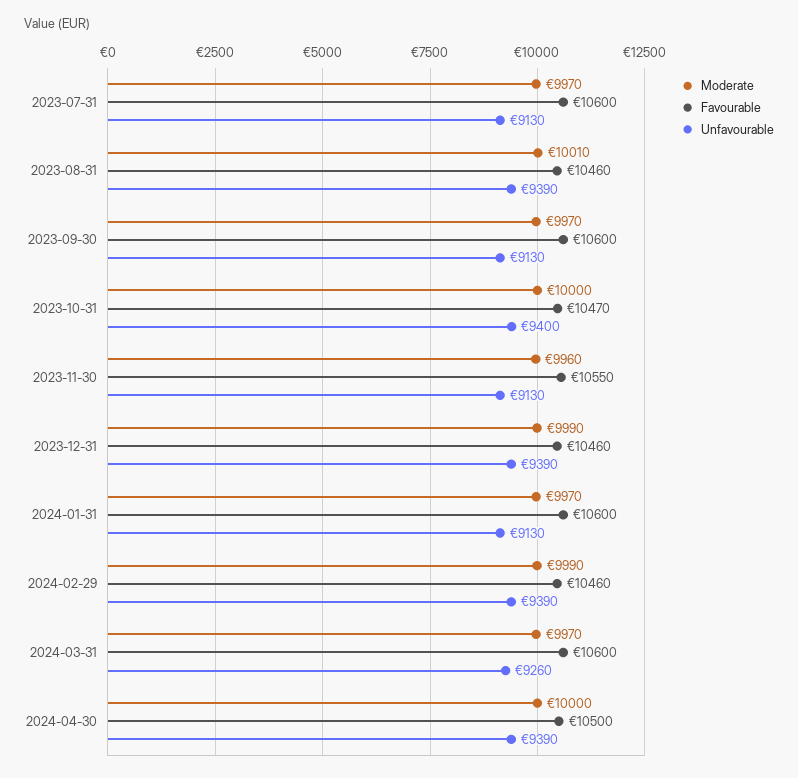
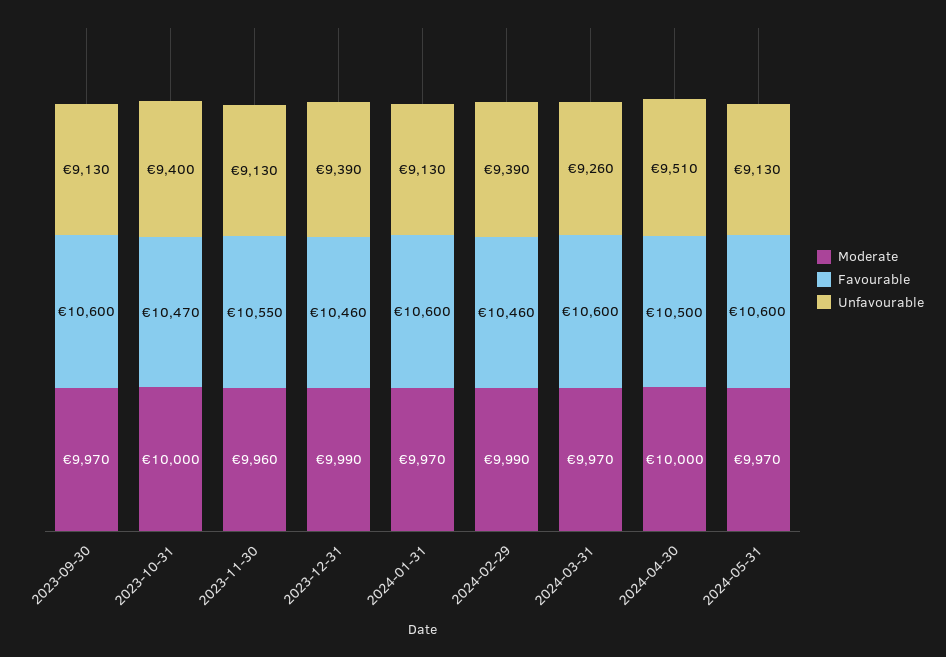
Moderate, 2023-07-31: 9970 -> none
Favourable, 2023-07-31: 10600 -> none
Unfavourable, 2023-07-31: 9130 -> none
Moderate, 2023-08-31: 10010 -> none
Favourable, 2023-08-31: 10460 -> none
Unfavourable, 2023-08-31: 9390 -> none
Unfavourable, 2024-04-30: 9390 -> 9510
Moderate, 2024-05-31: none -> 9970
Favourable, 2024-05-31: none -> 10600
Unfavourable, 2024-05-31: none -> 9130

